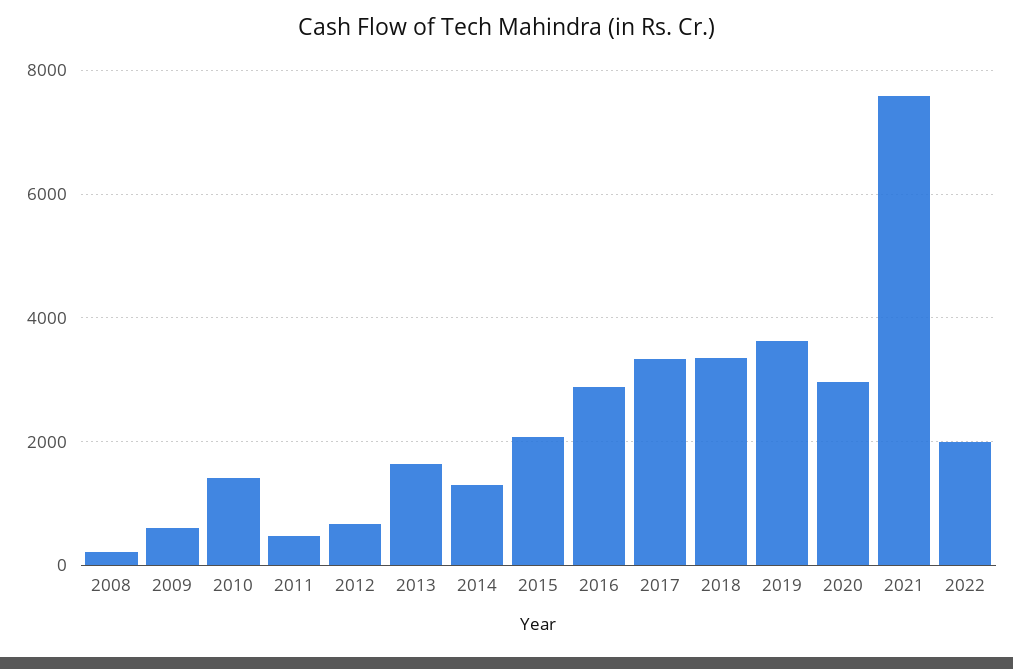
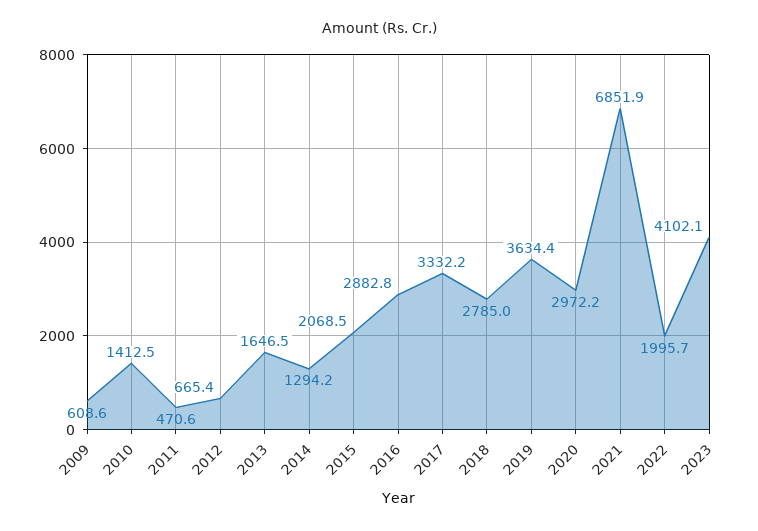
2008: 200 -> none
2018: 3400 -> 2785
2021: 7600 -> 6851.9
2023: none -> 4102.1

